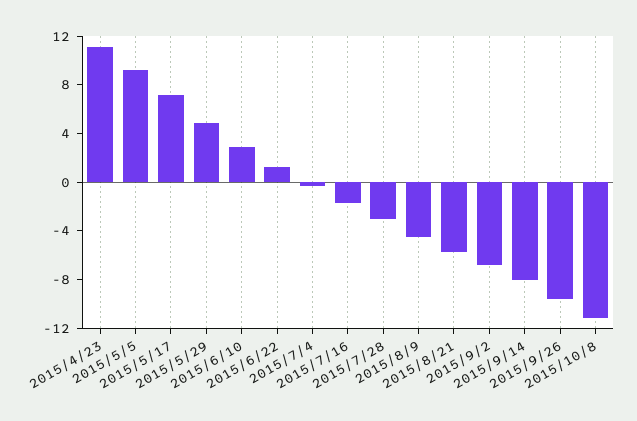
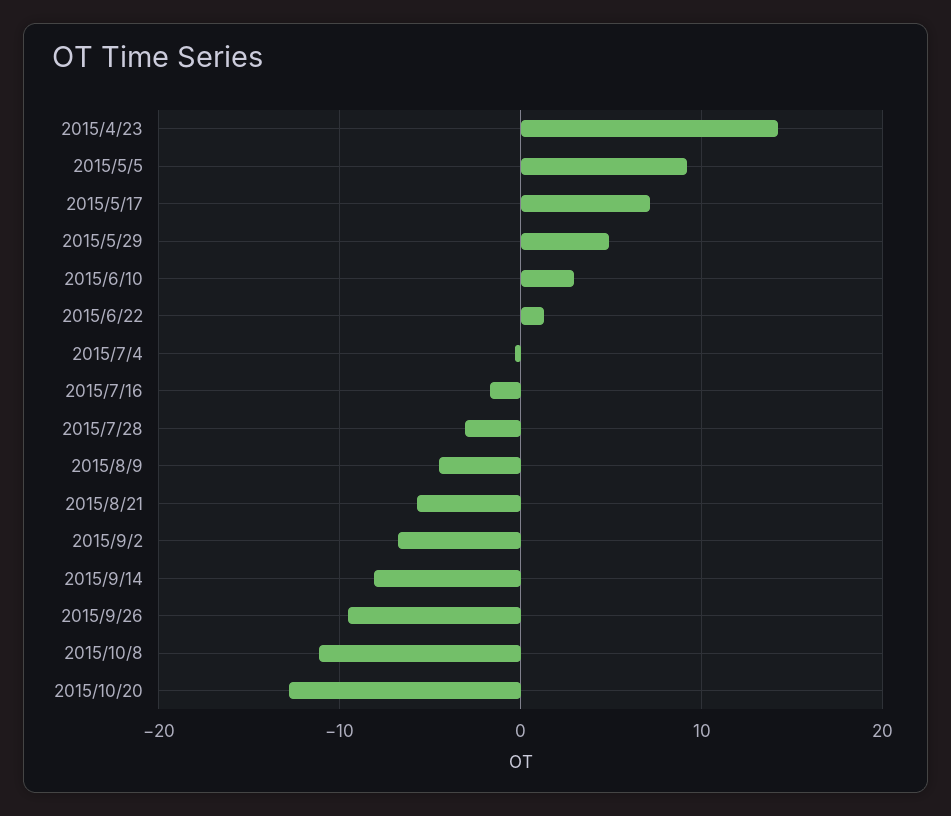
2015/4/23: 11 -> 14
2015/10/20: none -> -13

